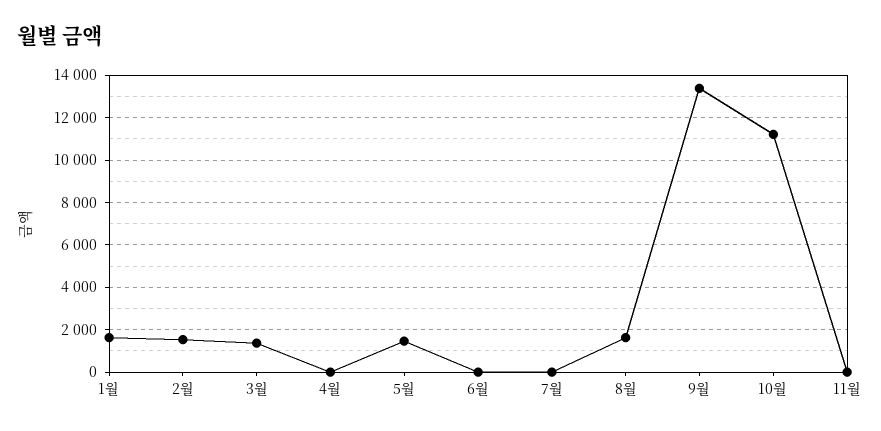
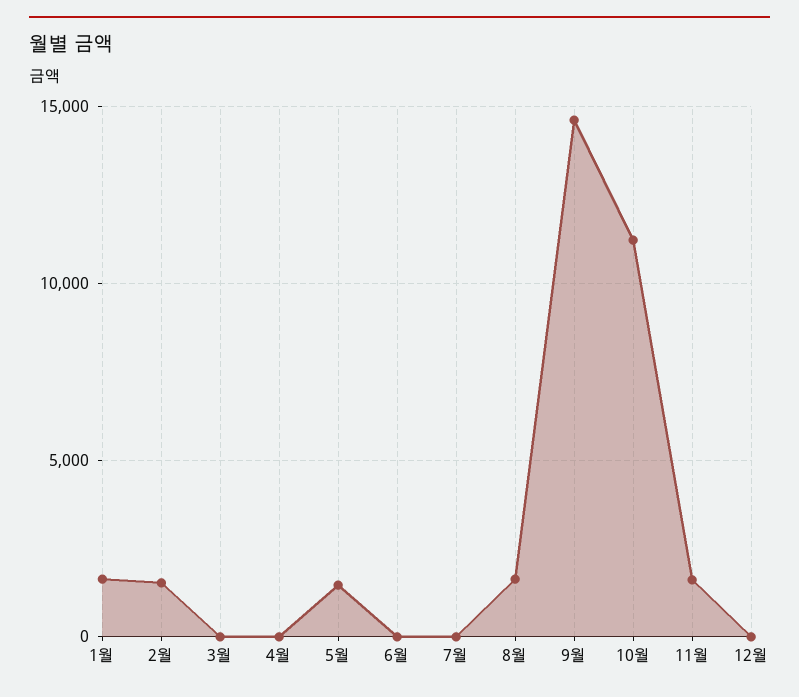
3월: 1500 -> 0
9월: 13500 -> 14500
11월: 0 -> 1500
12월: none -> 0

